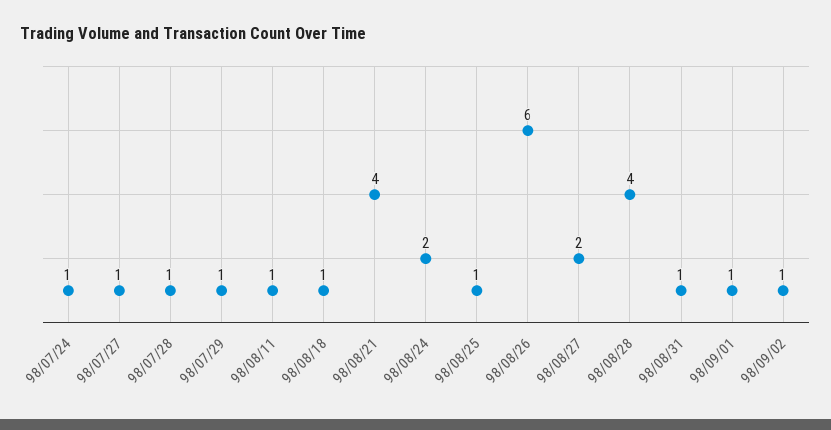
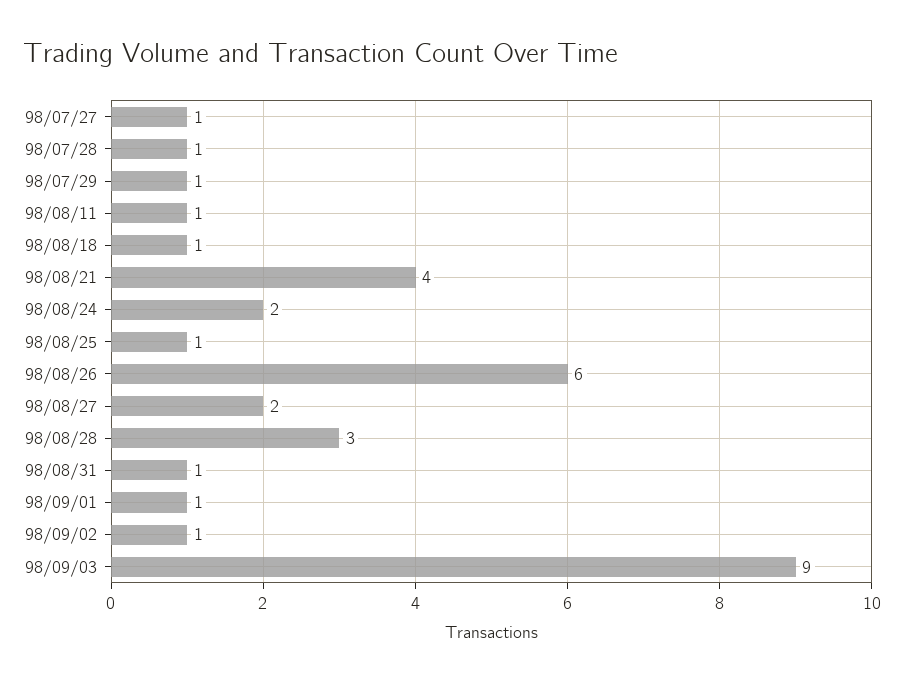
98/07/24: 1 -> none
98/08/28: 4 -> 3
98/09/03: none -> 9

